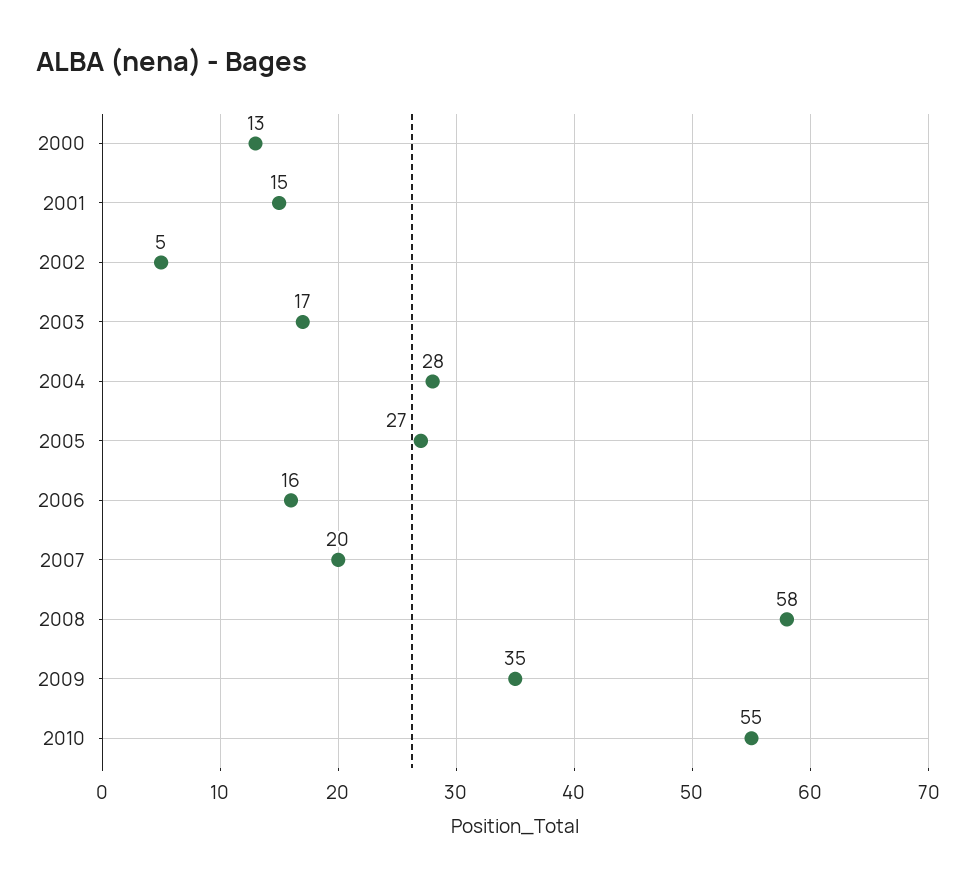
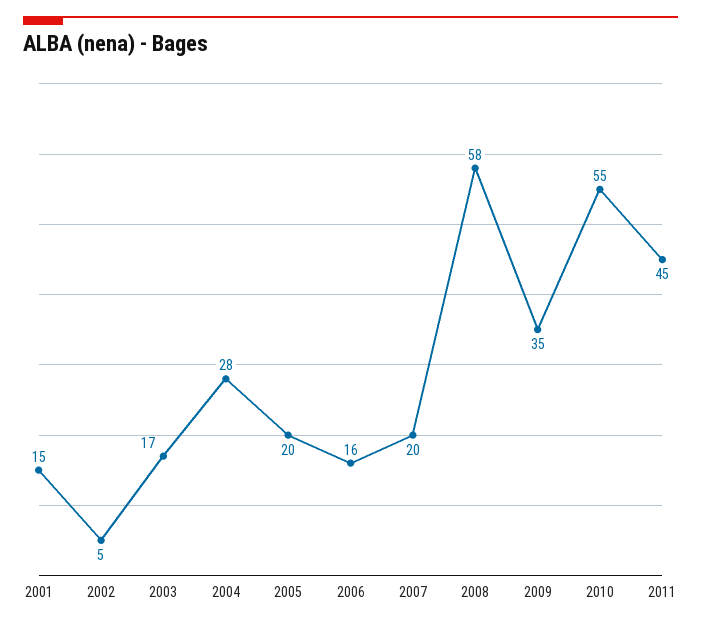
2000: 13 -> none
2005: 27 -> 20
2011: none -> 45

